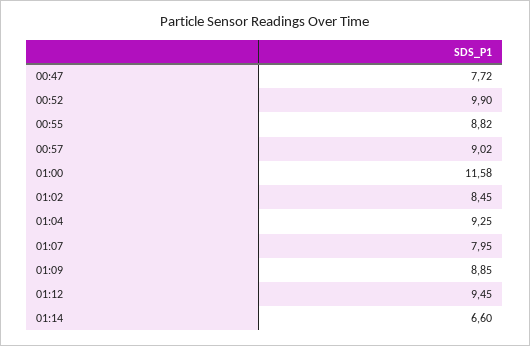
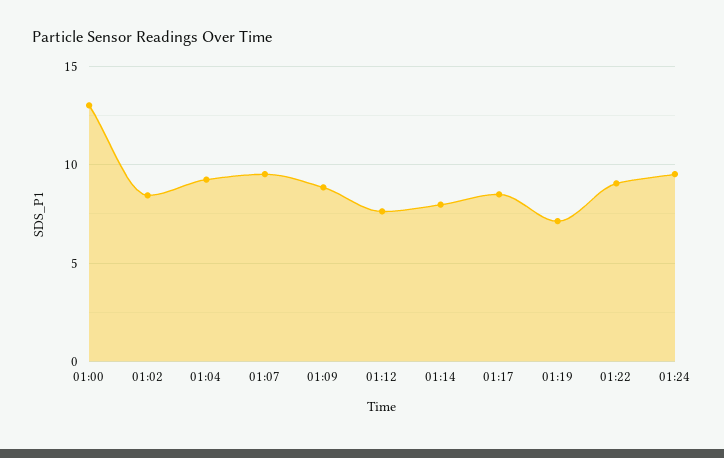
00:47: 7.72 -> none
00:52: 9.9 -> none
00:55: 8.82 -> none
00:57: 9.02 -> none
01:00: 11.58 -> 13
01:07: 7.95 -> 9.5
01:12: 9.45 -> 7.5
01:14: 6.6 -> 8
01:17: none -> 8.5
01:19: none -> 7
01:22: none -> 9
01:24: none -> 9.5

